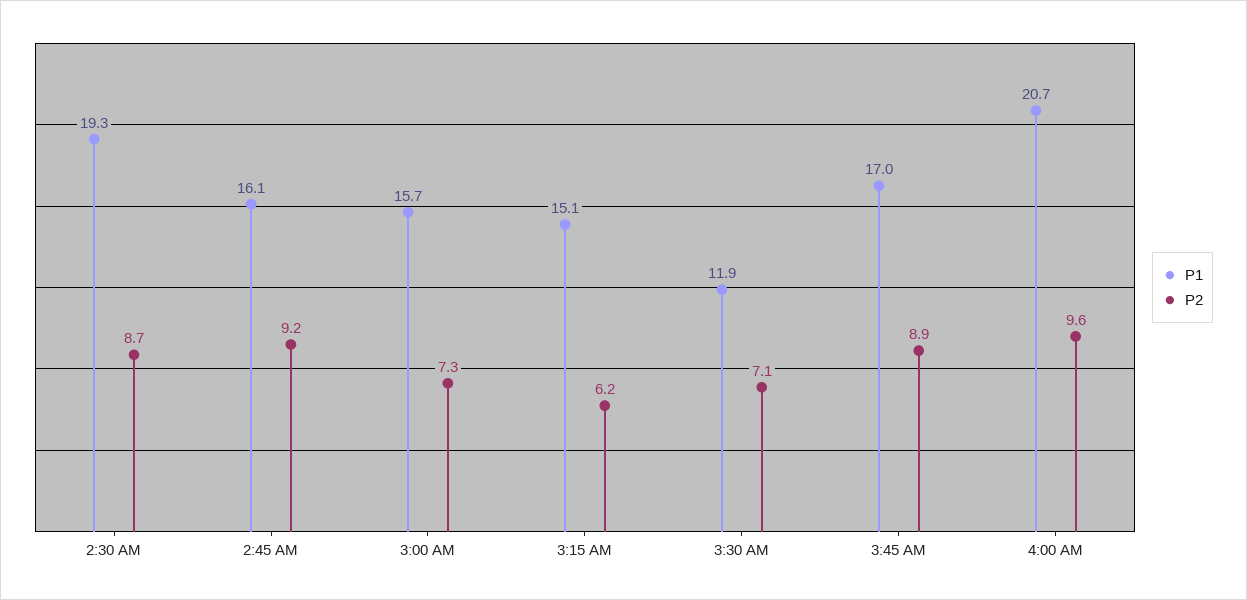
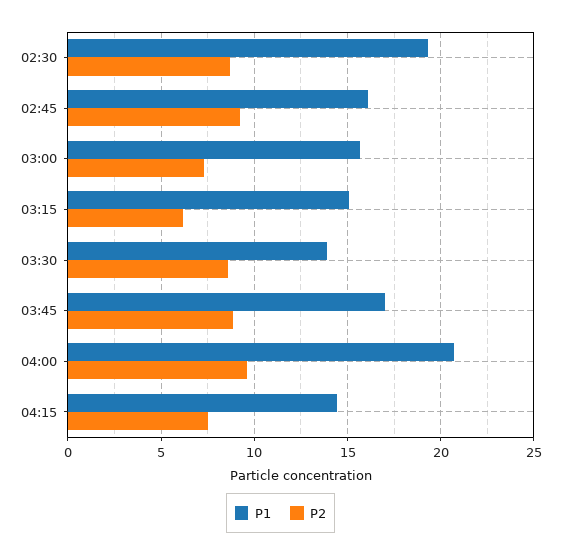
P1, 3:30 AM: 11.9 -> 14
P2, 3:30 AM: 7.1 -> 8.5
P1, 04:15: none -> 14.5
P2, 04:15: none -> 7.5

